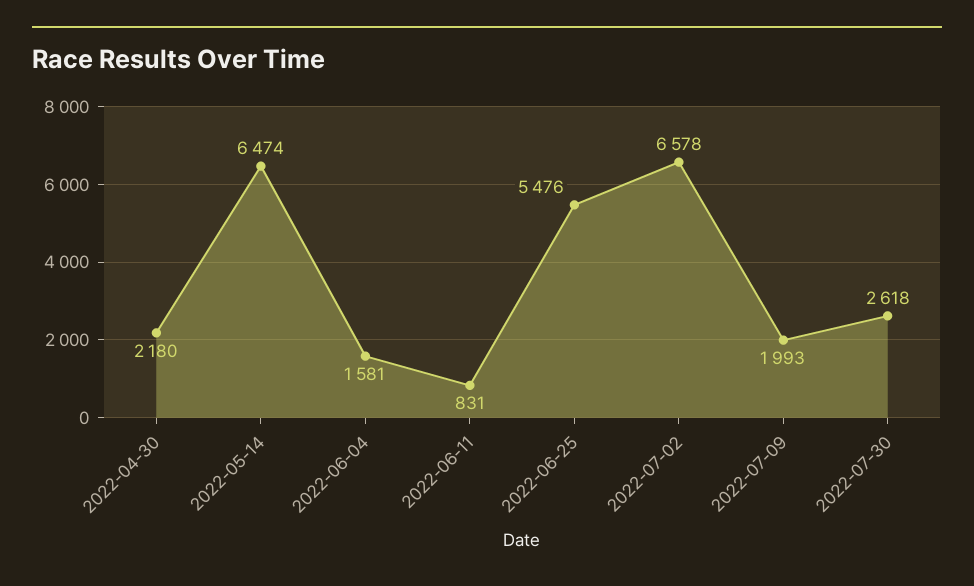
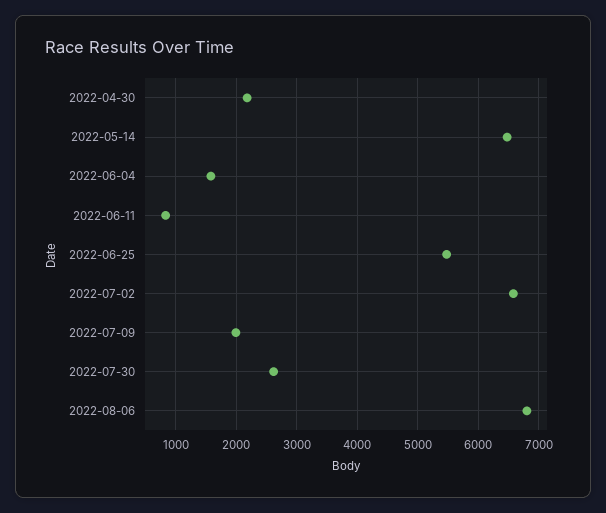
2022-08-06: none -> 6800

